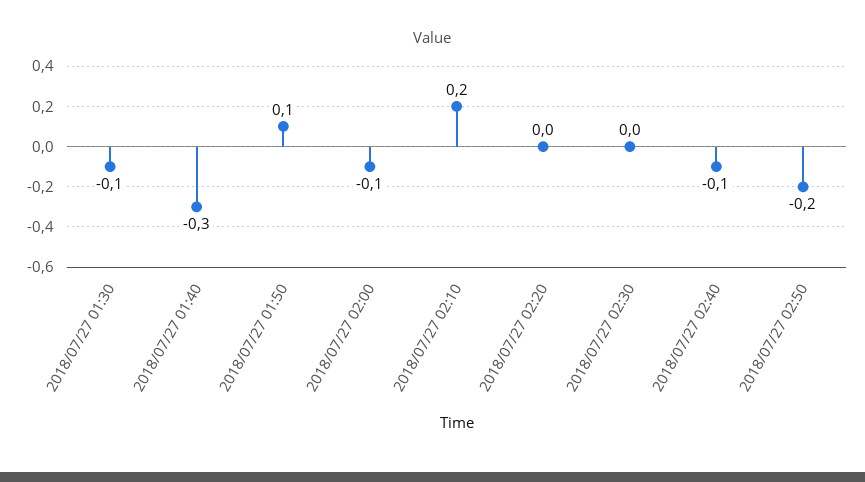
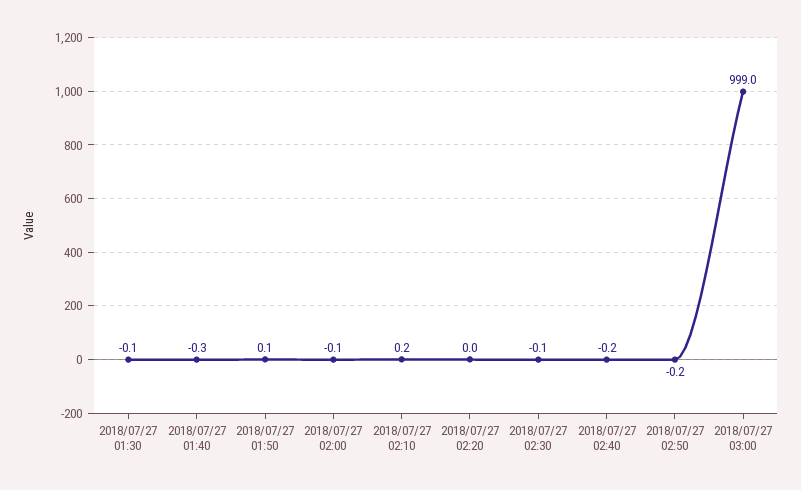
2018/07/27 02:30: 0 -> -0.1
2018/07/27 02:40: -0.1 -> -0.2
2018/07/27 03:00: none -> 999

